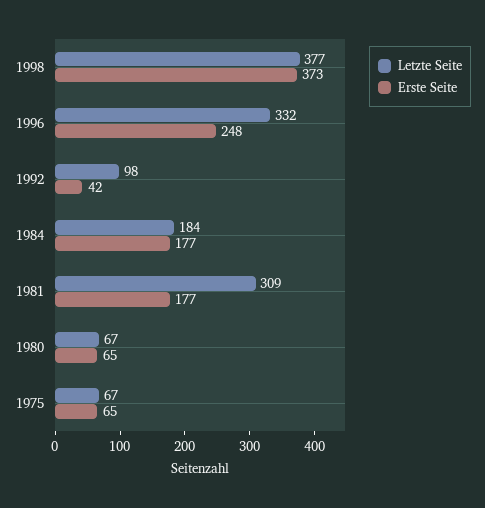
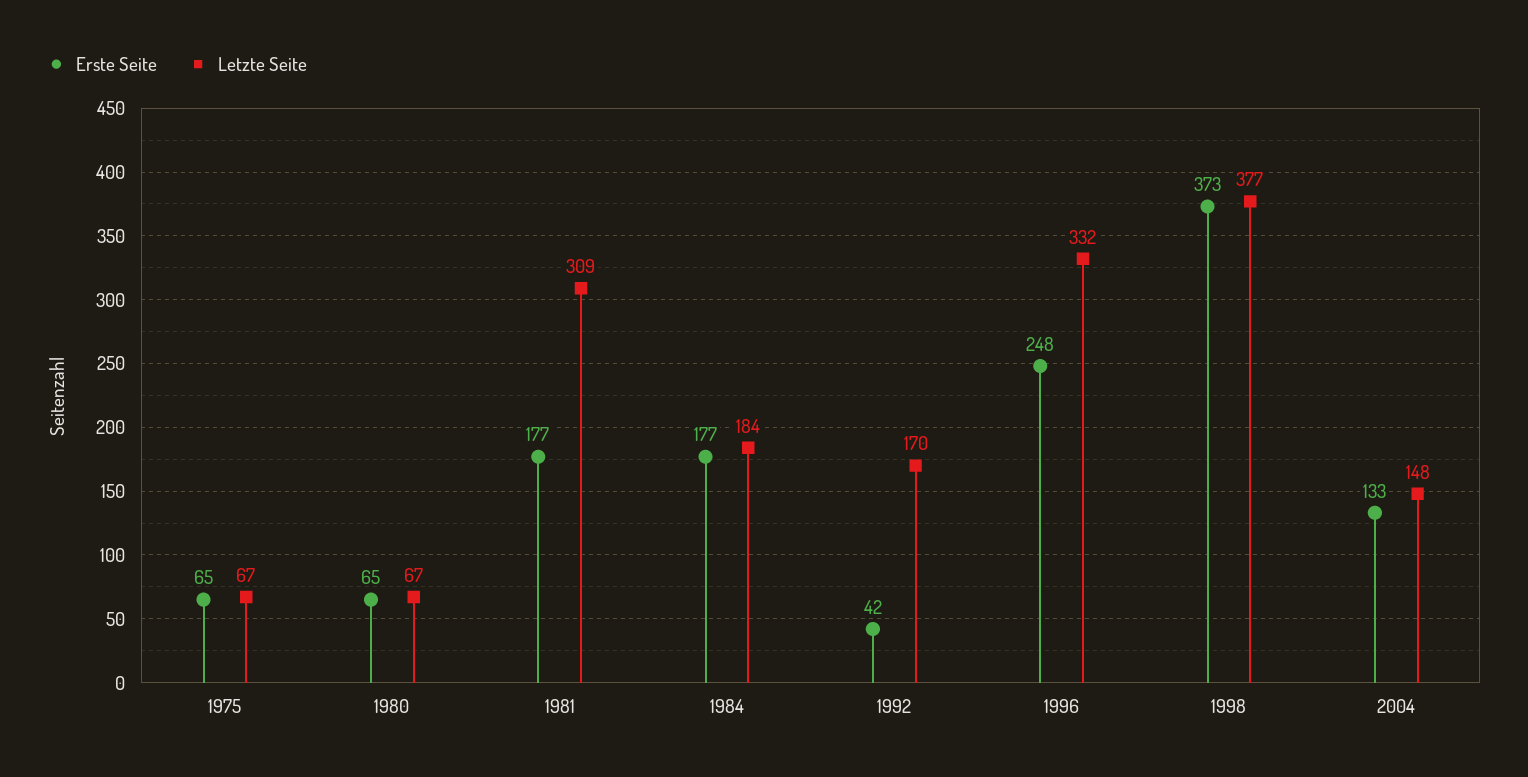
Letzte Seite, 1992: 98 -> 170
Erste Seite, 2004: none -> 133
Letzte Seite, 2004: none -> 148

